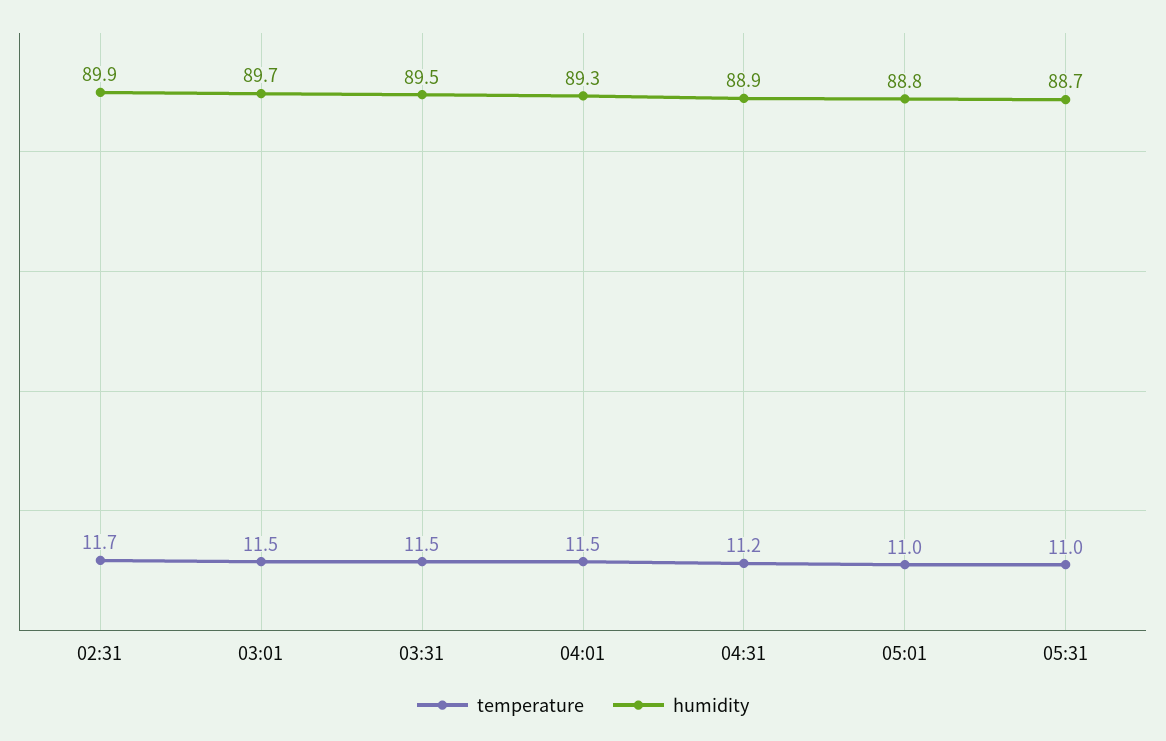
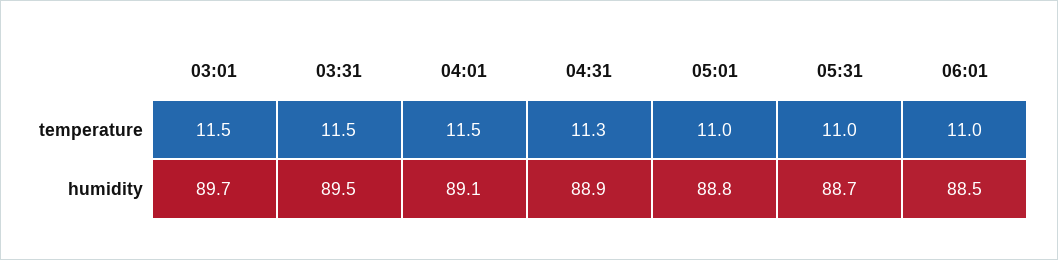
temperature, 02:31: 11.7 -> none
humidity, 02:31: 89.9 -> none
humidity, 04:01: 89.3 -> 89.1
temperature, 04:31: 11.2 -> 11.3
temperature, 06:01: none -> 11
humidity, 06:01: none -> 88.5

